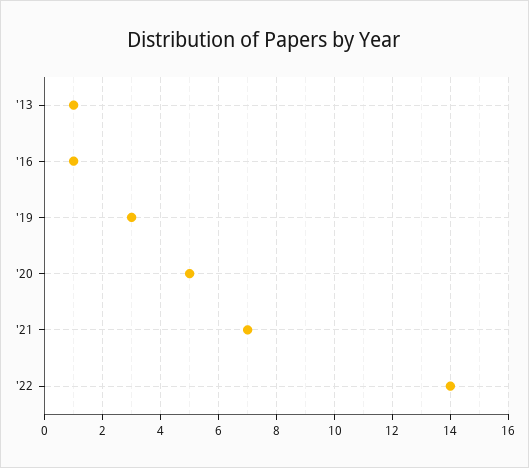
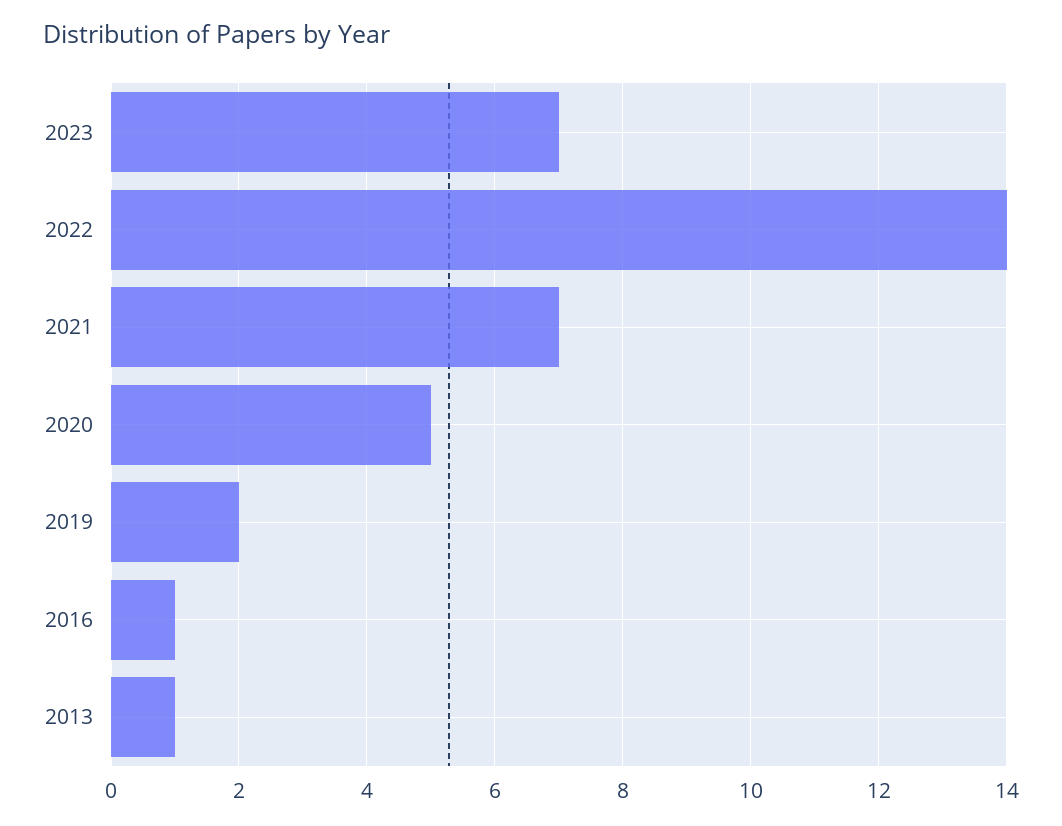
'19: 3 -> 2
2023: none -> 7

